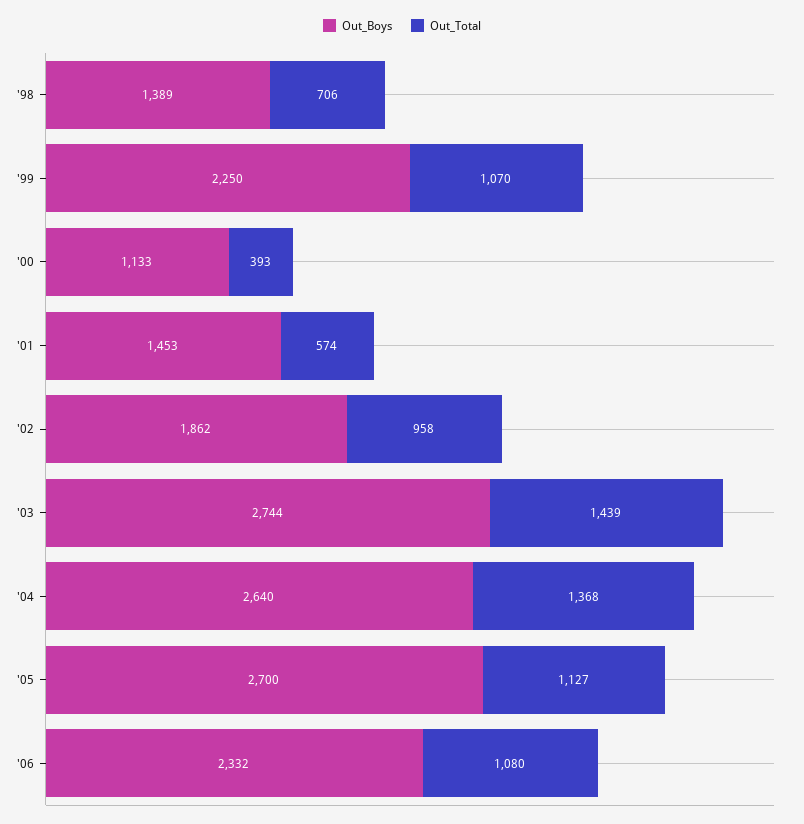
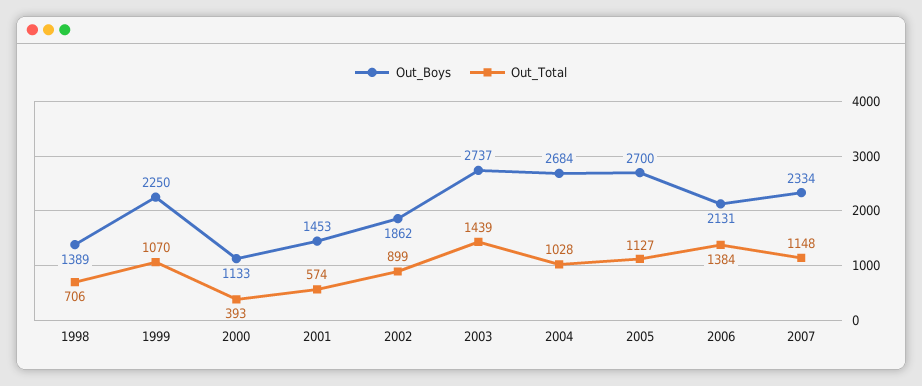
Out_Total, '02: 958 -> 899
Out_Boys, '03: 2744 -> 2737
Out_Boys, '04: 2640 -> 2684
Out_Total, '04: 1368 -> 1028
Out_Boys, '06: 2332 -> 2131
Out_Total, '06: 1080 -> 1384
Out_Boys, 2007: none -> 2334
Out_Total, 2007: none -> 1148

